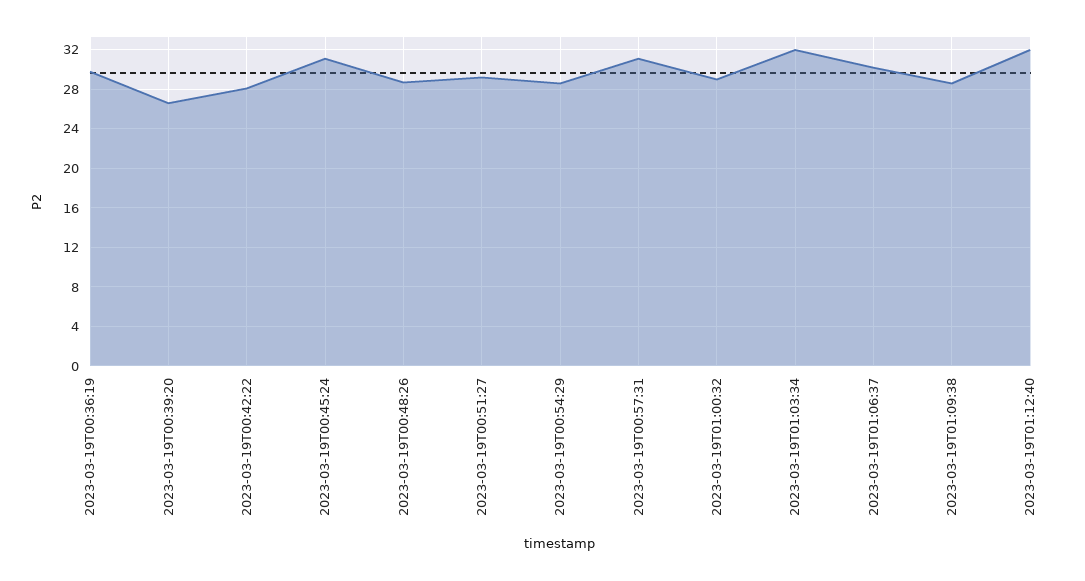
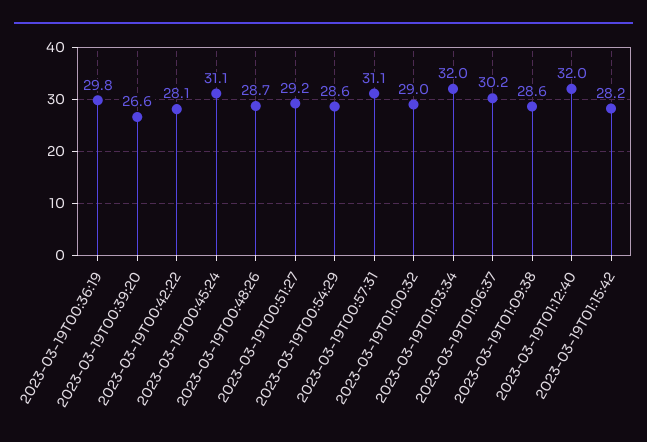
2023-03-19T01:15:42: none -> 28.2

